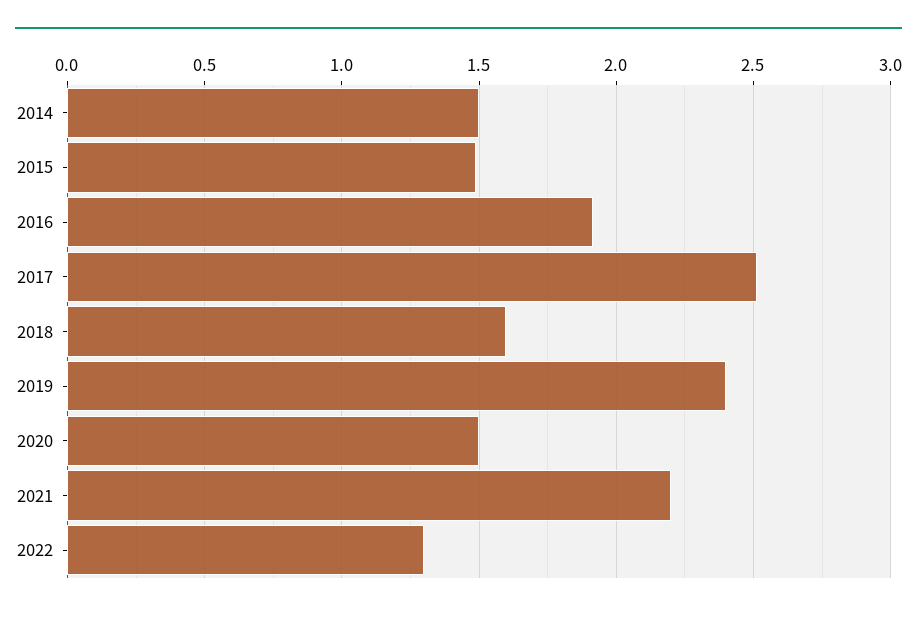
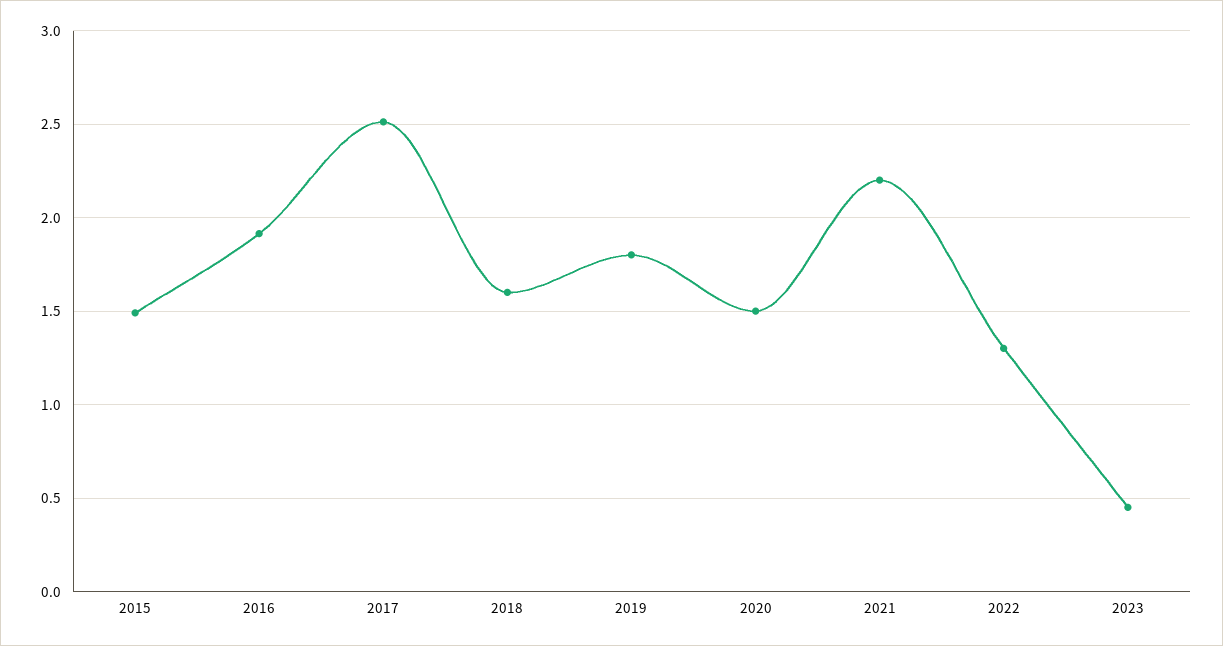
2014: 1.5 -> none
2019: 2.4 -> 1.8
2023: none -> 0.45

